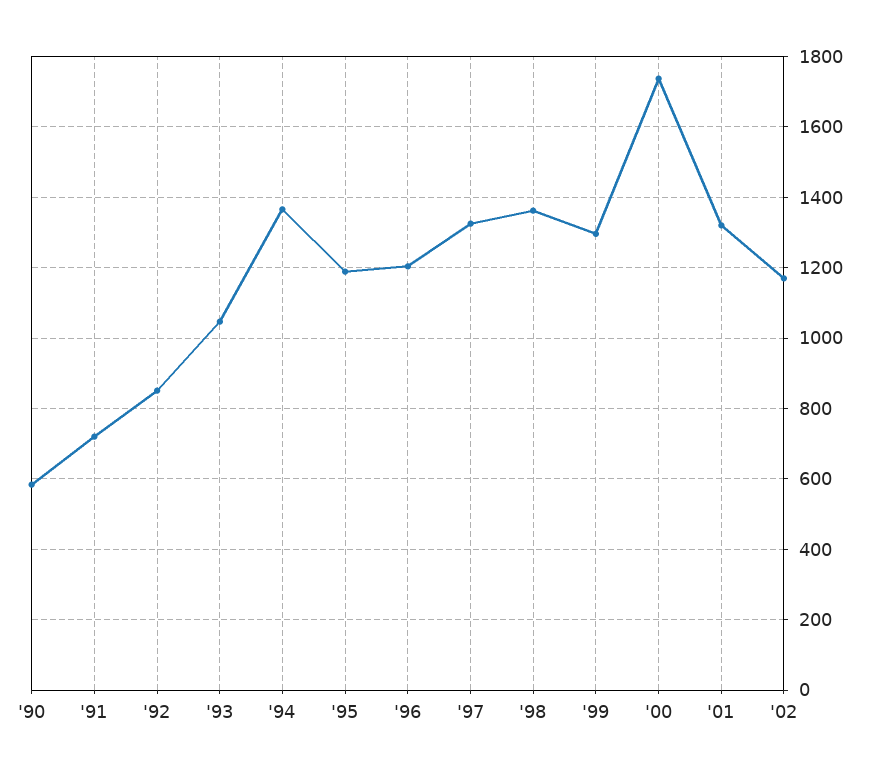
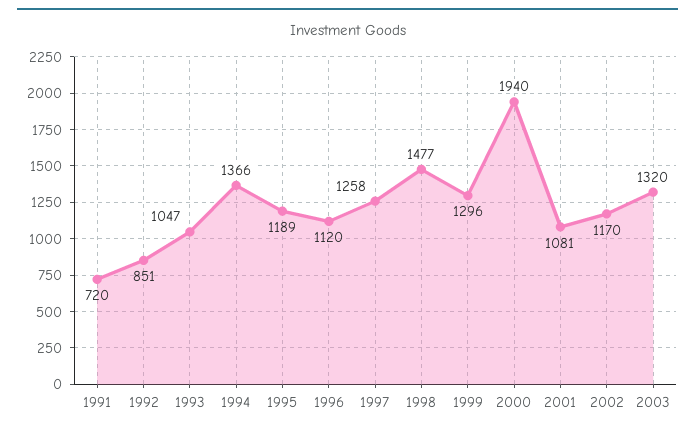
'90: 580 -> none
'96: 1200 -> 1120
'97: 1320 -> 1258
'98: 1360 -> 1477
'00: 1740 -> 1940
'01: 1320 -> 1081
2003: none -> 1320

